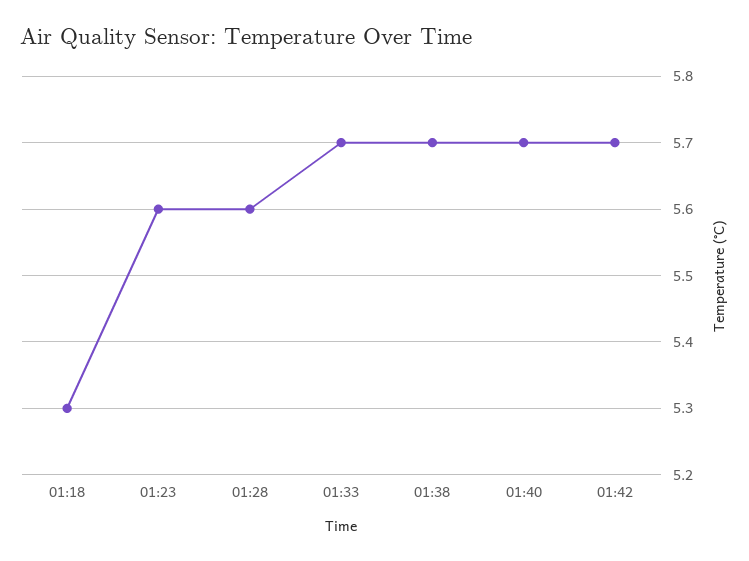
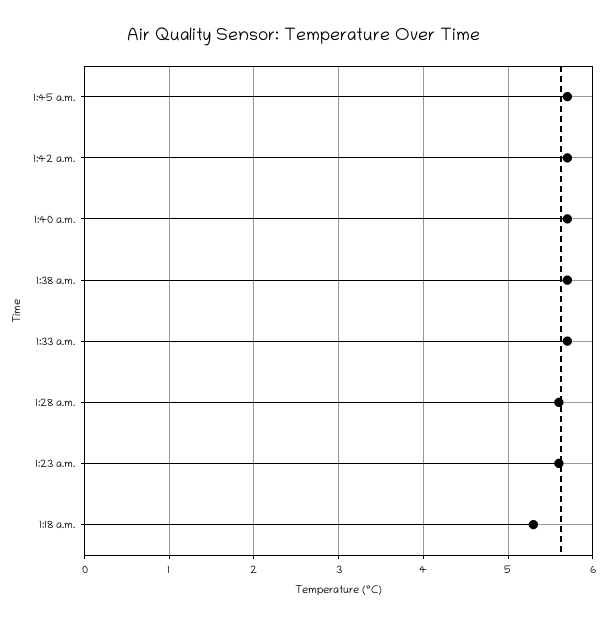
1:45 a.m.: none -> 5.7

